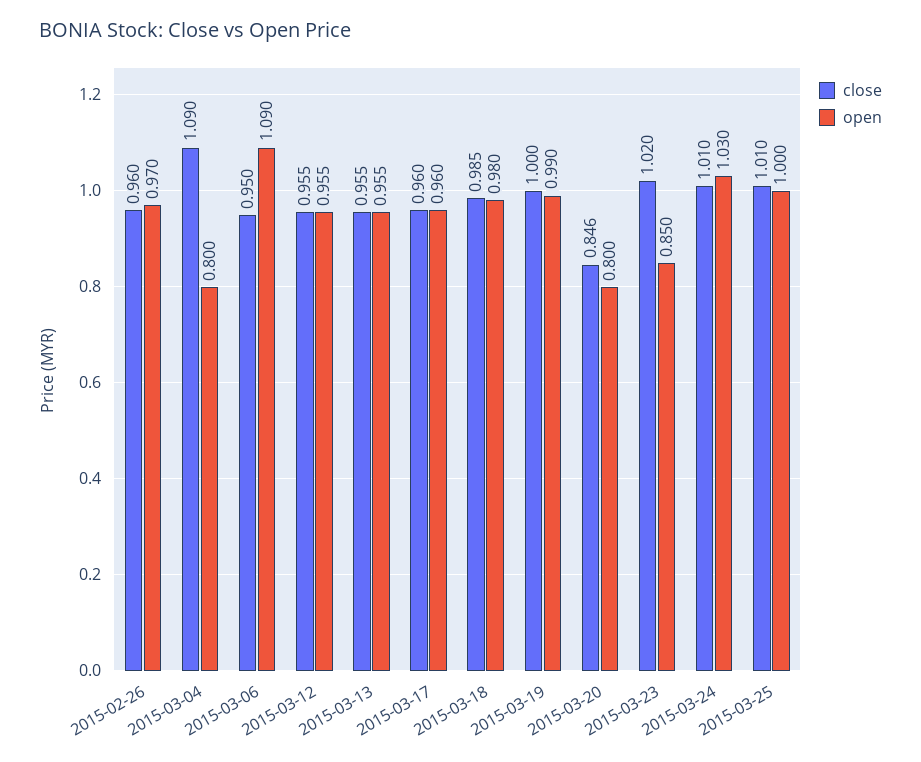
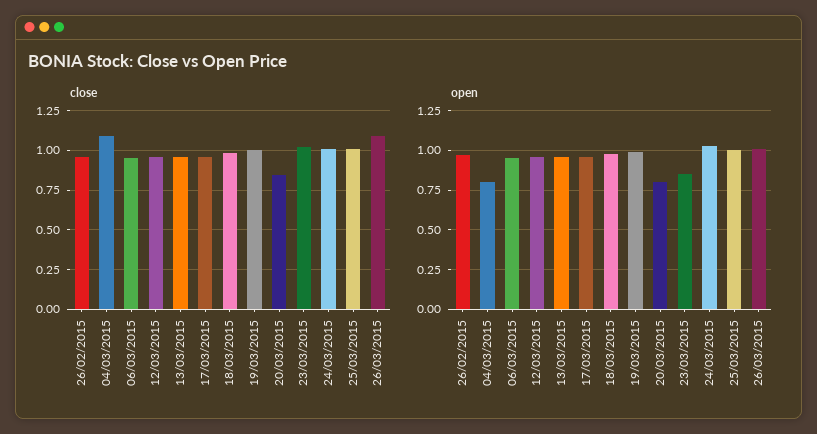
open, 2015-03-06: 1.09 -> 0.95
close, 26/03/2015: none -> 1.1
open, 26/03/2015: none -> 1

